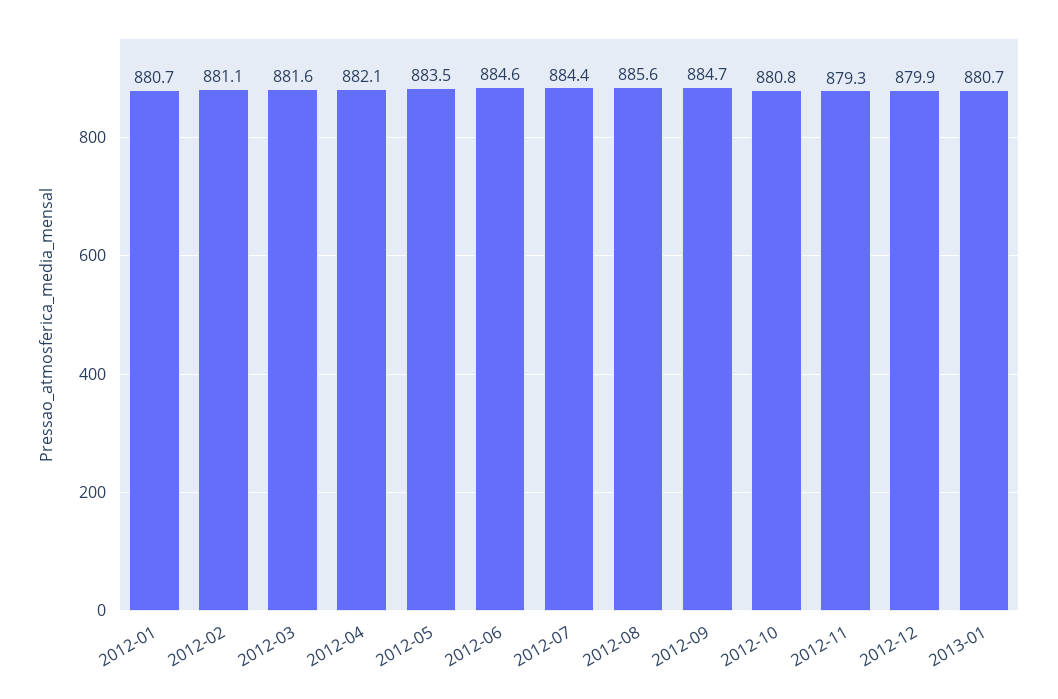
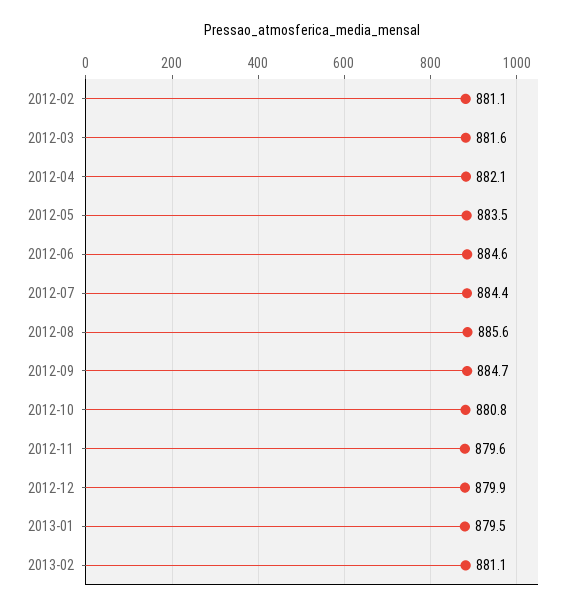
2012-01: 880.7 -> none
2012-11: 879.3 -> 879.6
2013-01: 880.7 -> 879.5
2013-02: none -> 881.1

